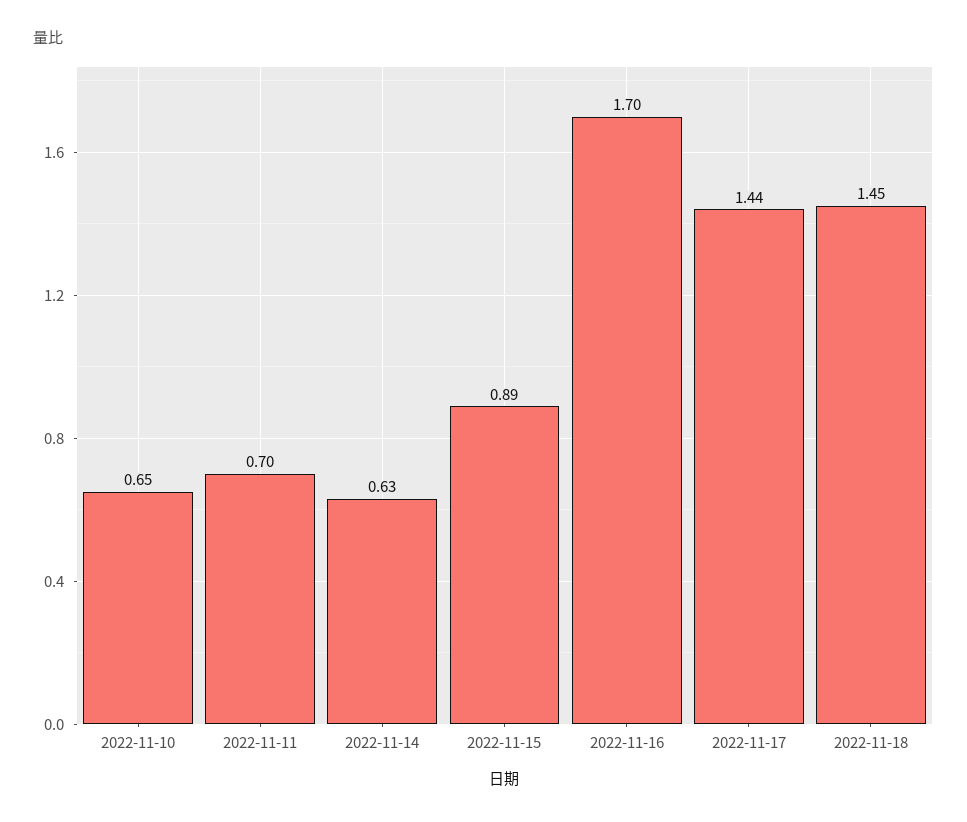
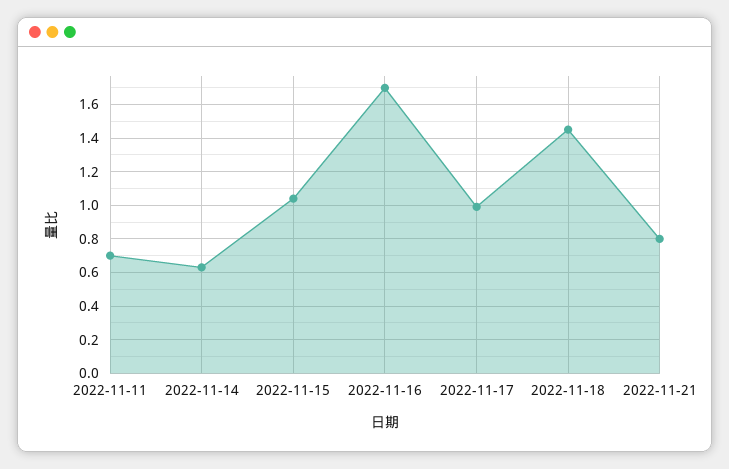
2022-11-10: 0.65 -> none
2022-11-15: 0.89 -> 1.05
2022-11-17: 1.44 -> 1
2022-11-21: none -> 0.8

